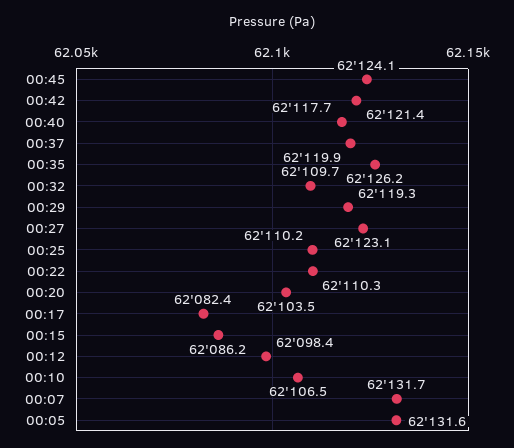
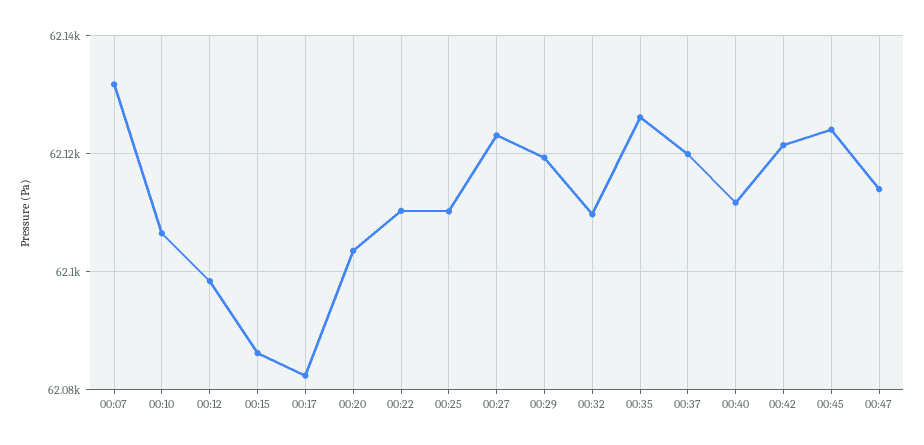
00:40: 62117.7 -> 62112
00:05: 62131.6 -> none
00:47: none -> 62114

